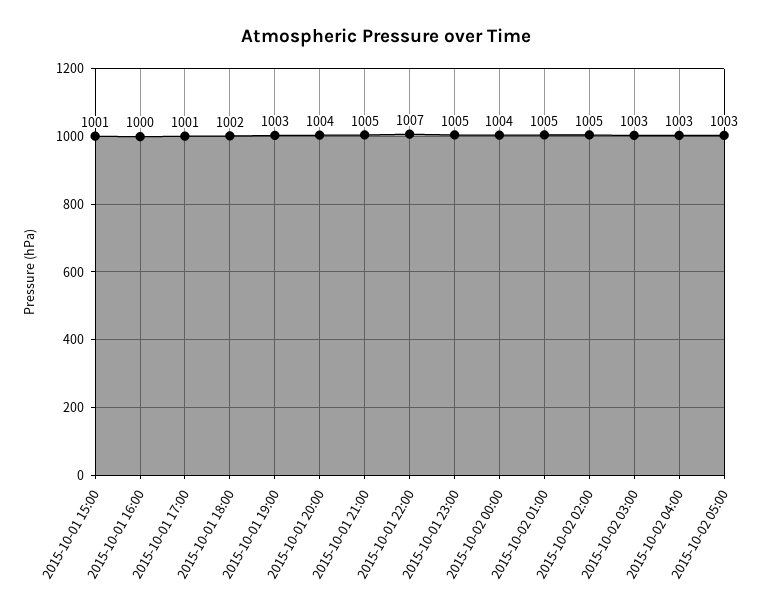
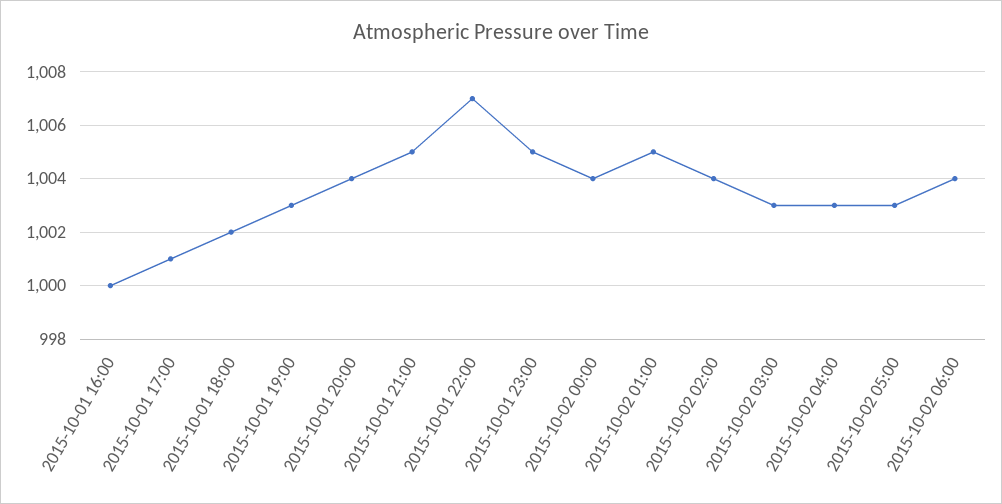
2015-10-01 15:00: 1001 -> none
2015-10-02 02:00: 1005 -> 1004
2015-10-02 06:00: none -> 1004

